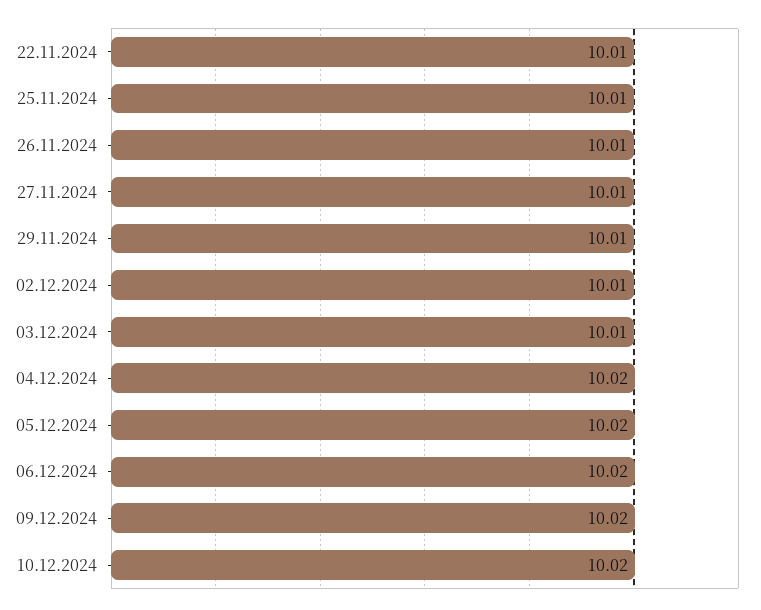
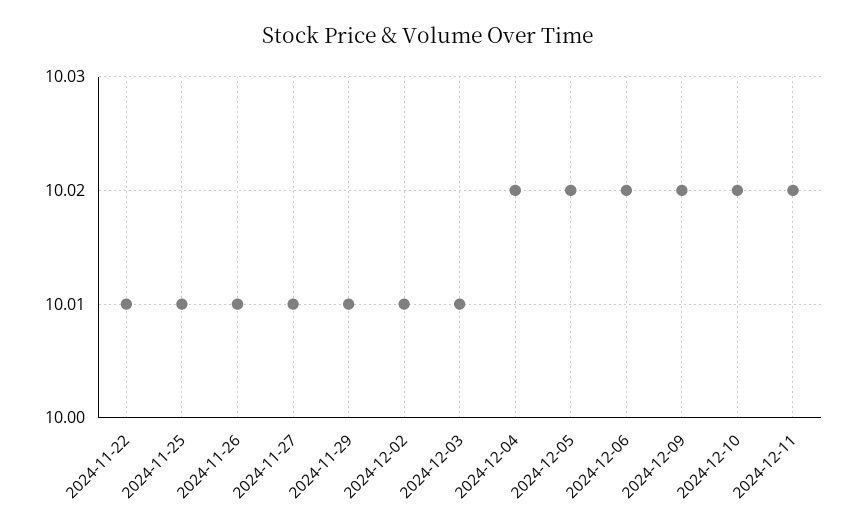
2024-12-11: none -> 10.02

